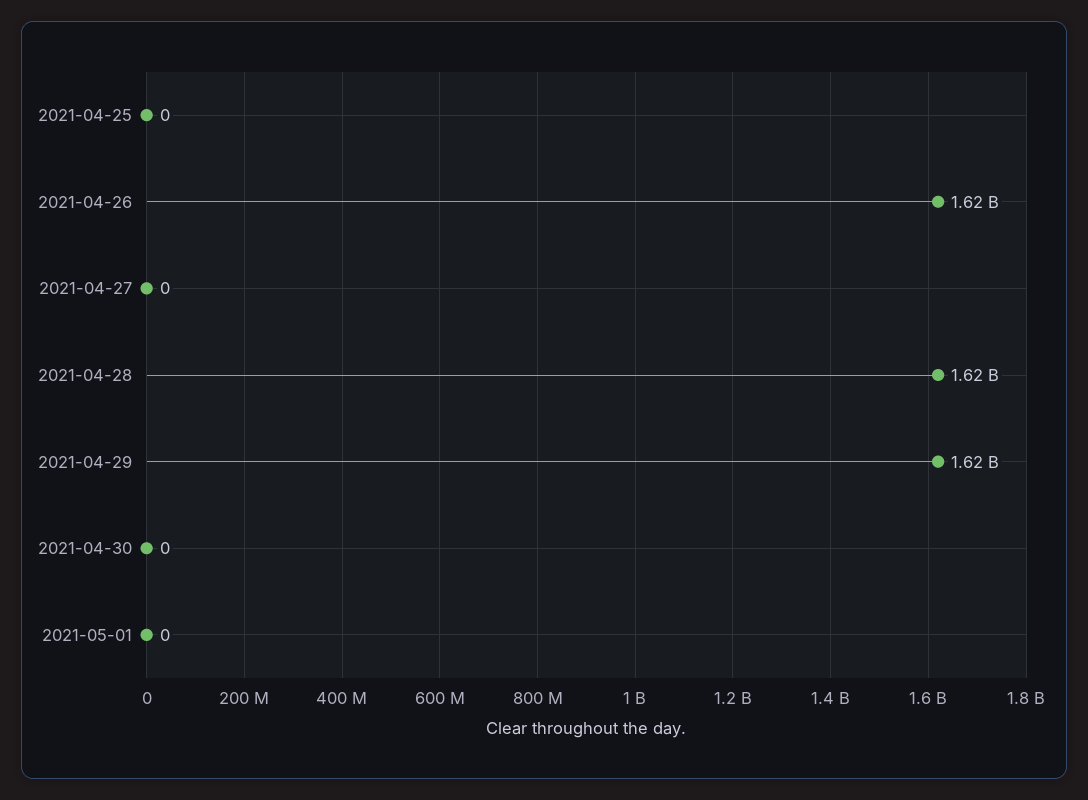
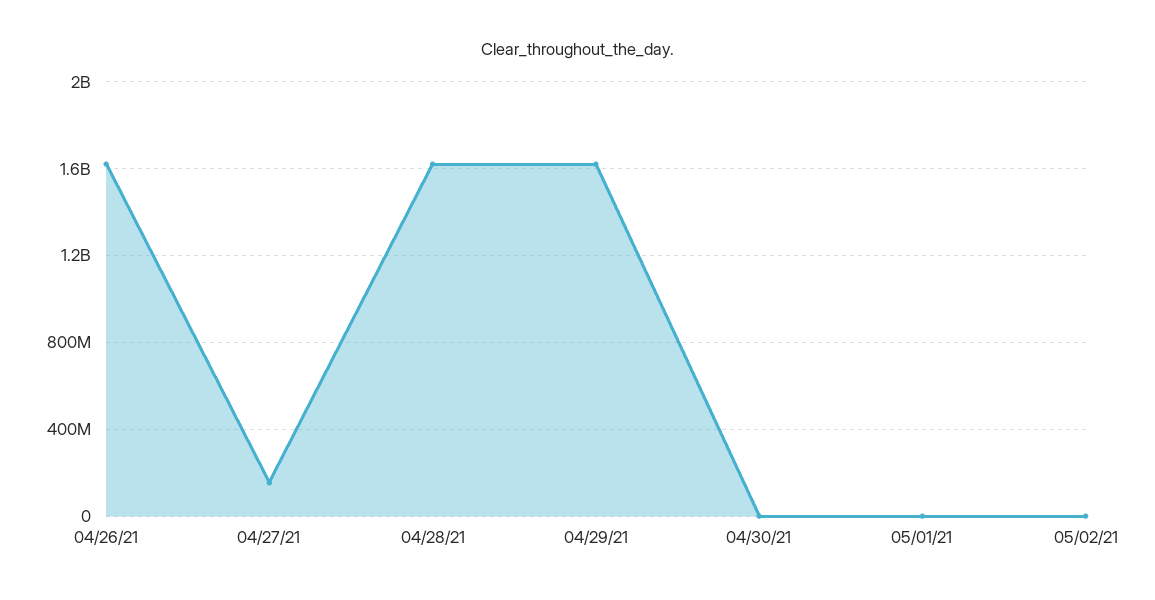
2021-04-25: 0 -> none
2021-04-27: 0 -> 150000000
05/02/21: none -> 0

